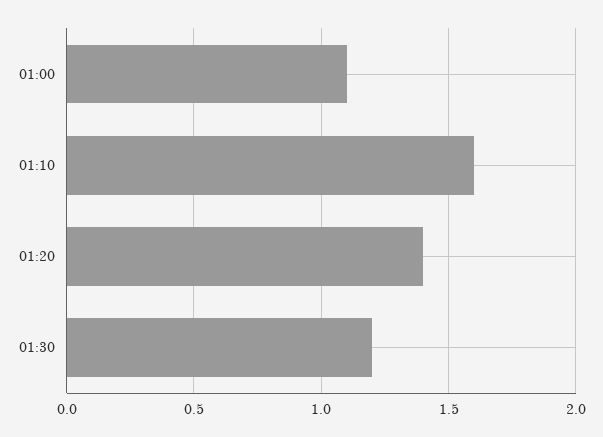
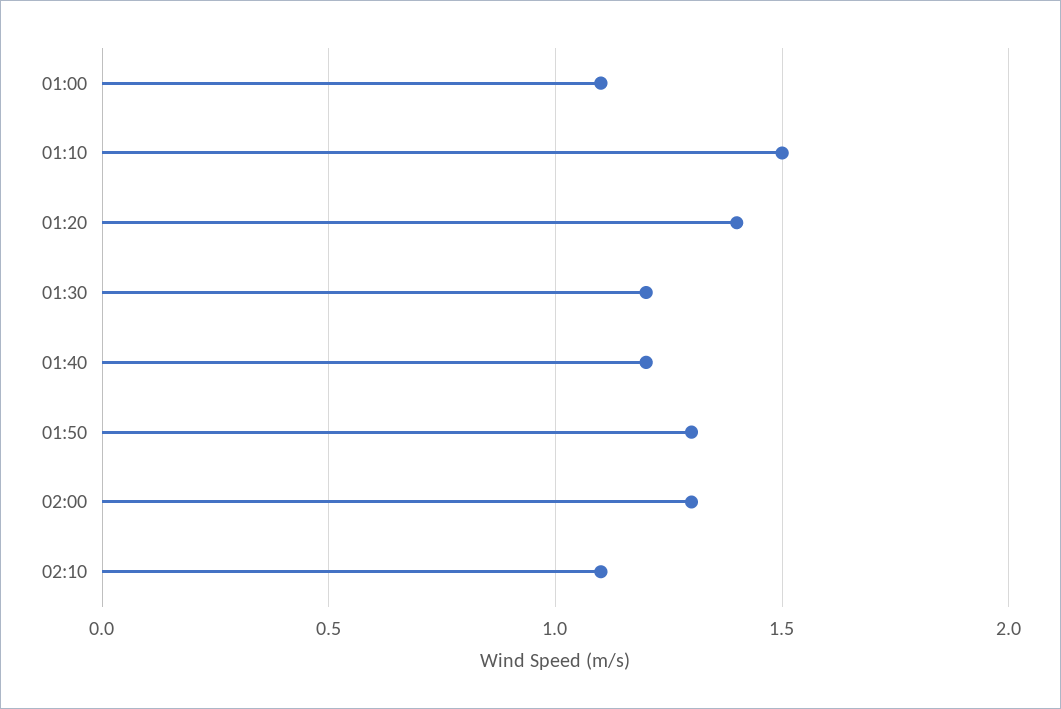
01:10: 1.6 -> 1.5
01:40: none -> 1.2
01:50: none -> 1.3
02:00: none -> 1.3
02:10: none -> 1.1

